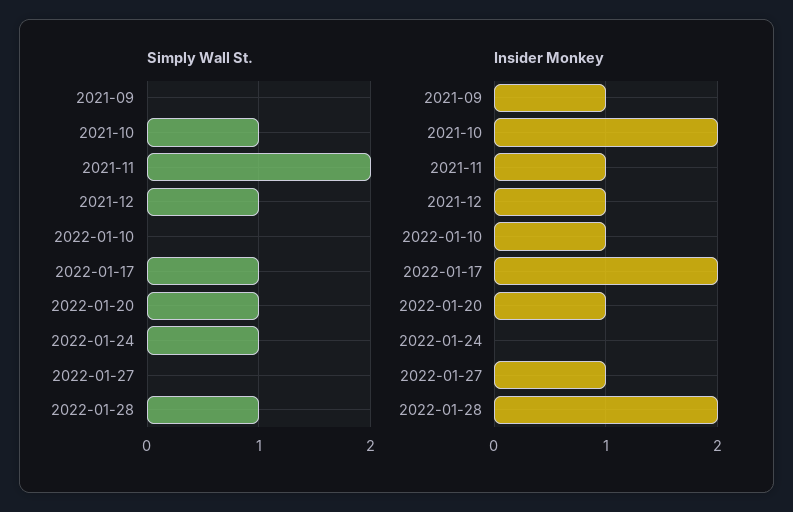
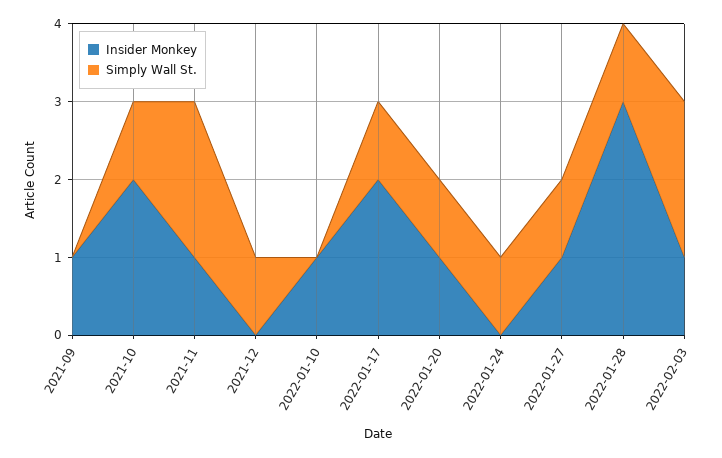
Simply Wall St., 2022-01-27: 0 -> 1
Insider Monkey, 2021-12: 1 -> 0
Insider Monkey, 2022-01-28: 2 -> 3
Insider Monkey, 2022-02-03: none -> 1
Simply Wall St., 2022-02-03: none -> 2

